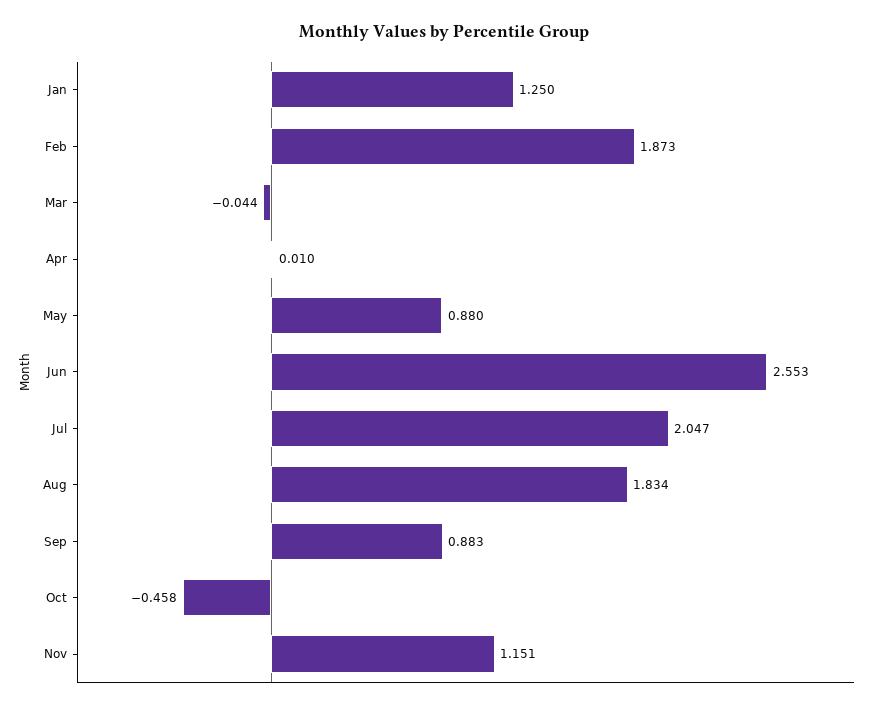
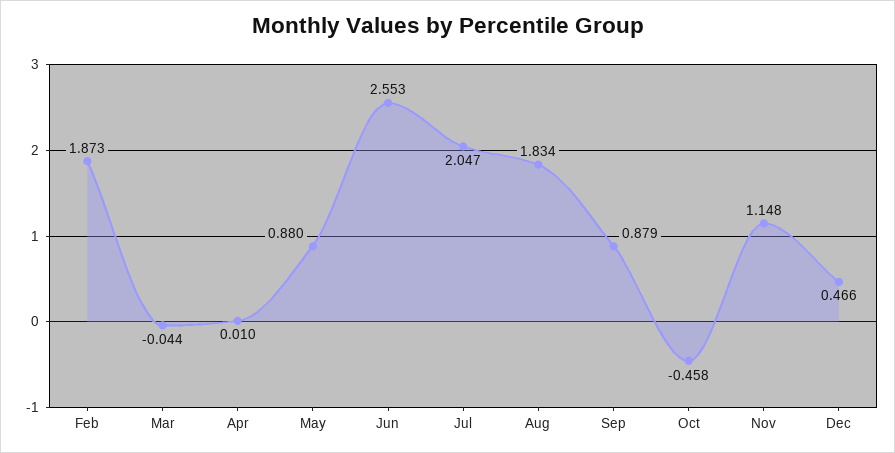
Jan: 1.25 -> none
Sep: 0.883 -> 0.879
Nov: 1.151 -> 1.148
Dec: none -> 0.466

